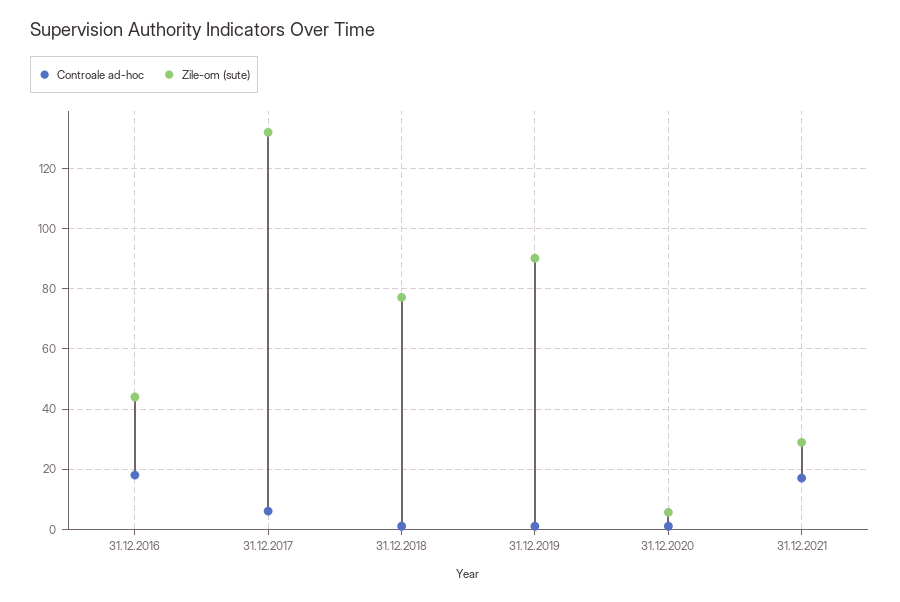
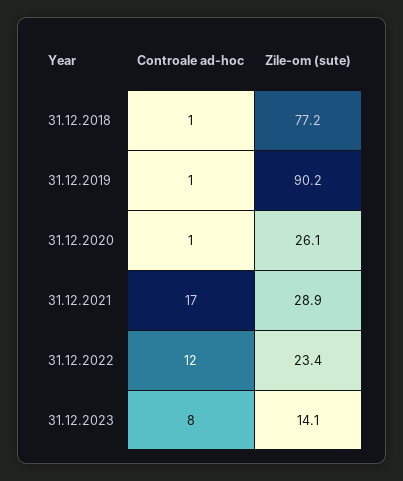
Controale ad-hoc, 31.12.2016: 18 -> none
Zile-om (sute), 31.12.2016: 44 -> none
Controale ad-hoc, 31.12.2017: 6 -> none
Zile-om (sute), 31.12.2017: 132 -> none
Zile-om (sute), 31.12.2020: 6 -> 26.1
Controale ad-hoc, 31.12.2022: none -> 12
Zile-om (sute), 31.12.2022: none -> 23.4
Controale ad-hoc, 31.12.2023: none -> 8
Zile-om (sute), 31.12.2023: none -> 14.1

